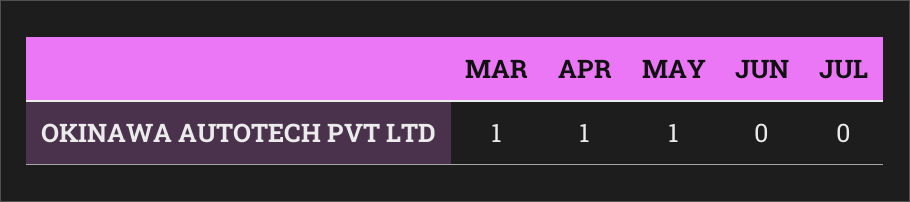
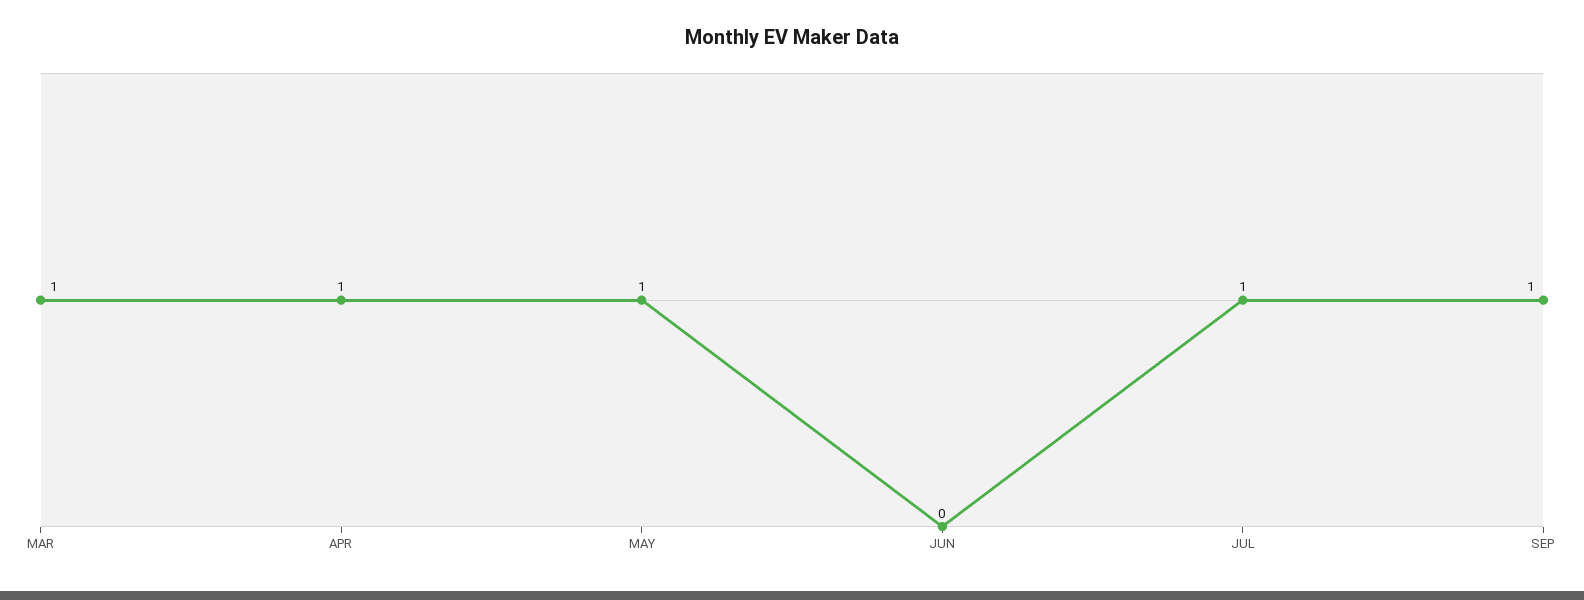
JUL: 0 -> 1
SEP: none -> 1

